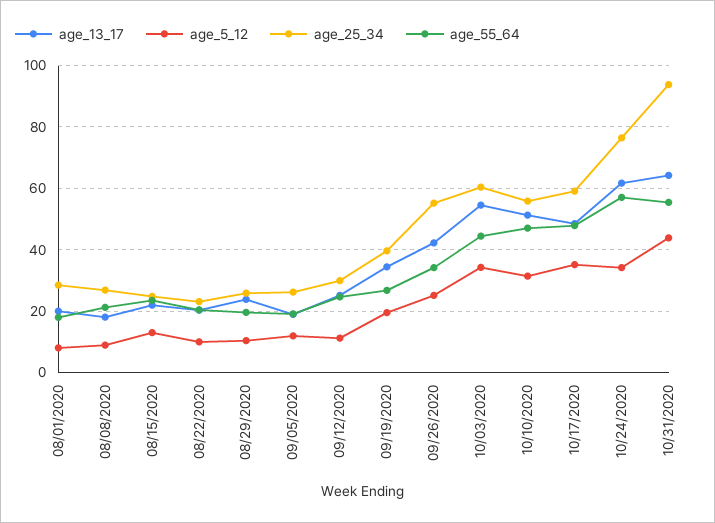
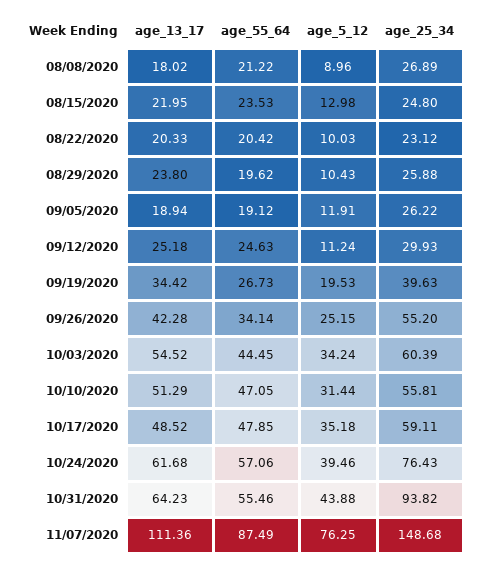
age_13_17, 08/01/2020: 20 -> none
age_5_12, 08/01/2020: 8 -> none
age_25_34, 08/01/2020: 28 -> none
age_55_64, 08/01/2020: 18 -> none
age_5_12, 10/24/2020: 34 -> 39.46
age_13_17, 11/07/2020: none -> 111.36
age_55_64, 11/07/2020: none -> 87.49
age_5_12, 11/07/2020: none -> 76.25
age_25_34, 11/07/2020: none -> 148.68

